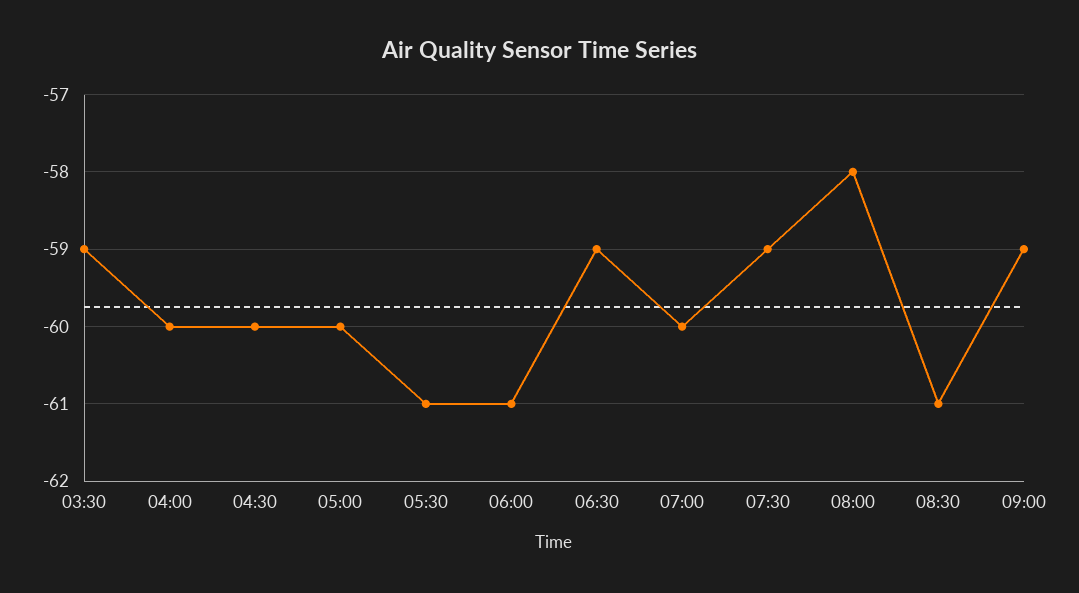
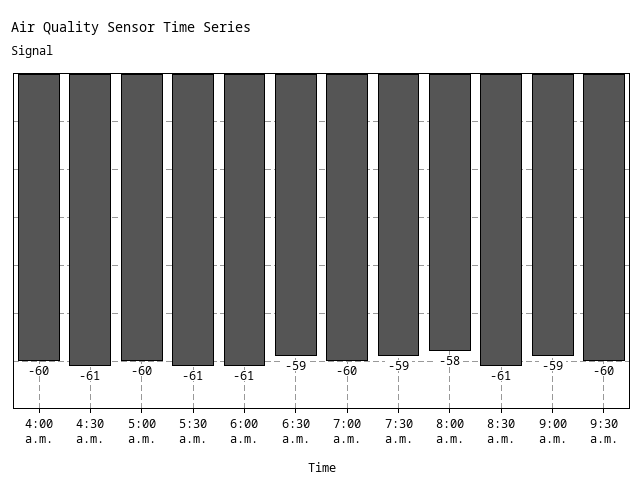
03:30: -59 -> none
04:30: -60 -> -61
9:30 a.m.: none -> -60

